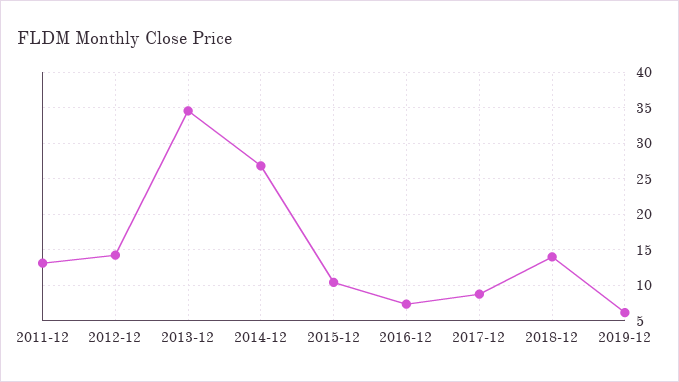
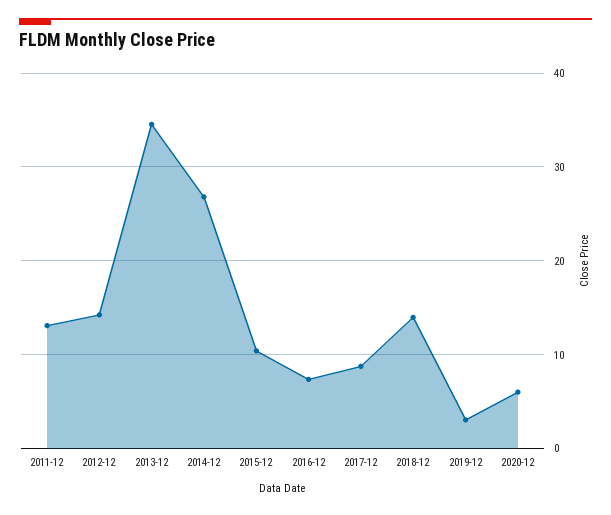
2019-12: 6 -> 3
2020-12: none -> 6

